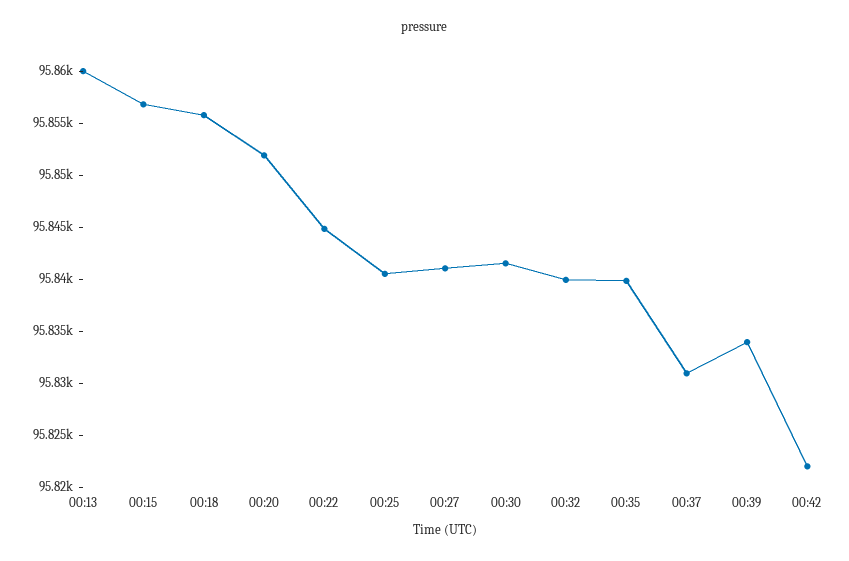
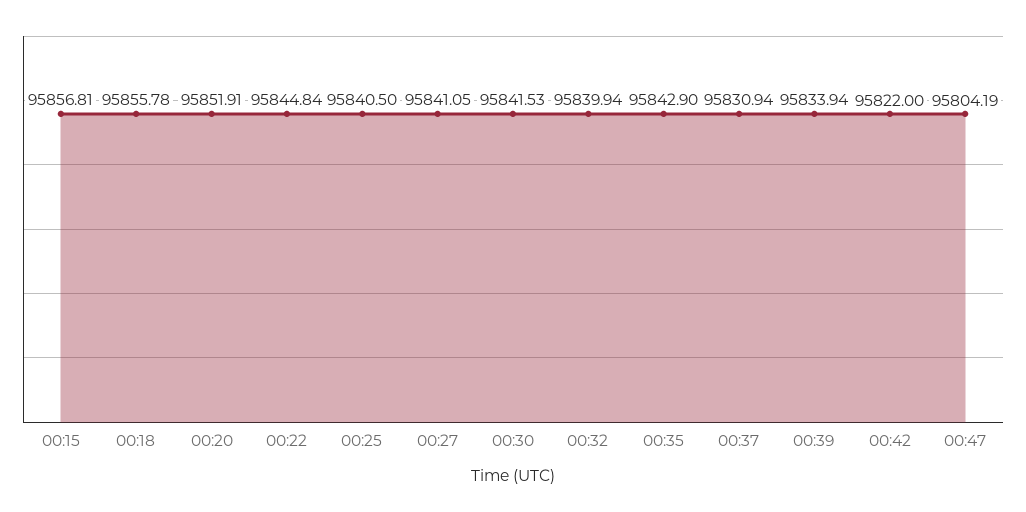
00:13: 95860 -> none
00:35: 95840 -> 95842.9
00:47: none -> 95804.19

